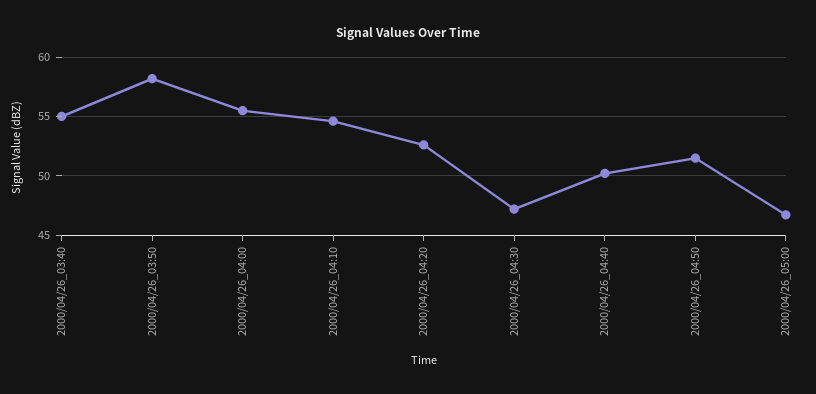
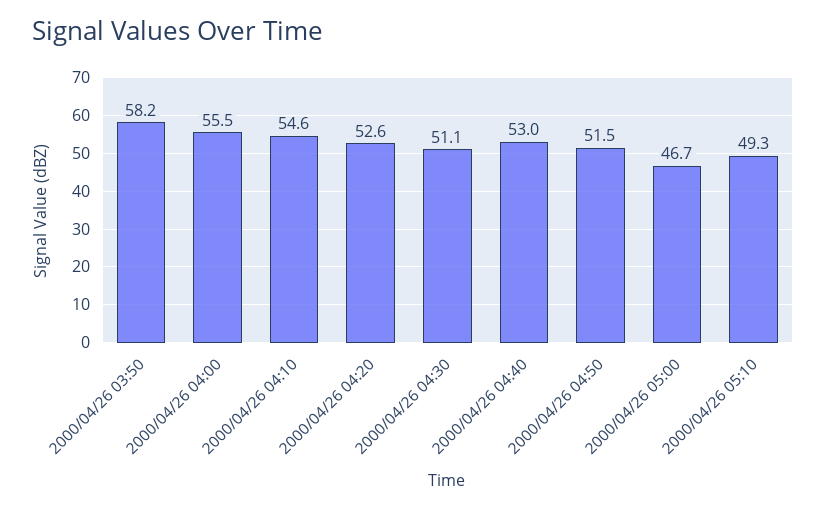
2000/04/26_03:40: 55 -> none
2000/04/26_04:30: 47 -> 51.1
2000/04/26_04:40: 50 -> 53
2000/04/26 05:10: none -> 49.3

